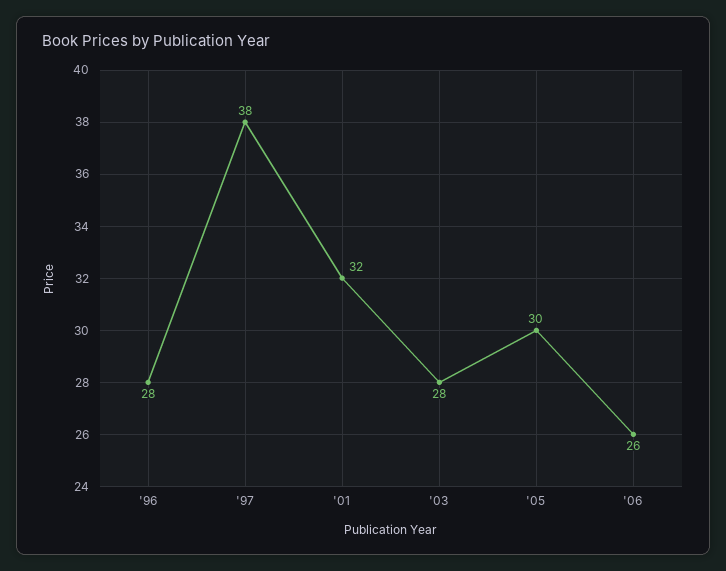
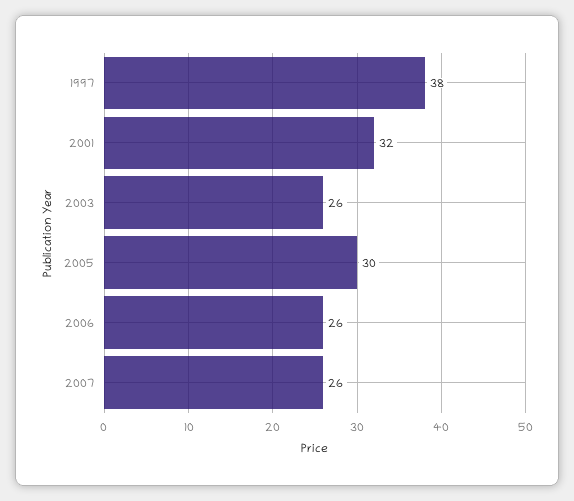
'96: 28 -> none
'03: 28 -> 26
2007: none -> 26

